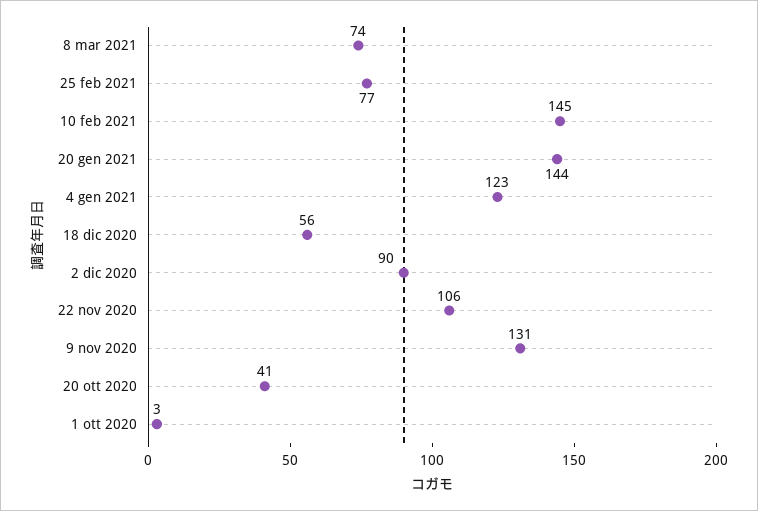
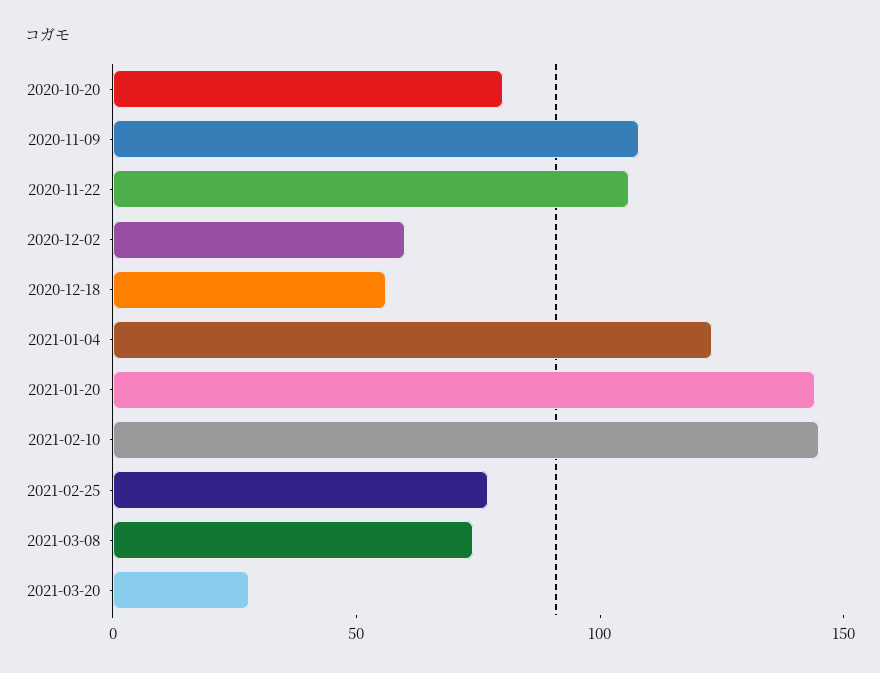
2 dic 2020: 90 -> 60
9 nov 2020: 131 -> 110
20 ott 2020: 41 -> 80
1 ott 2020: 3 -> none
2021-03-20: none -> 30

